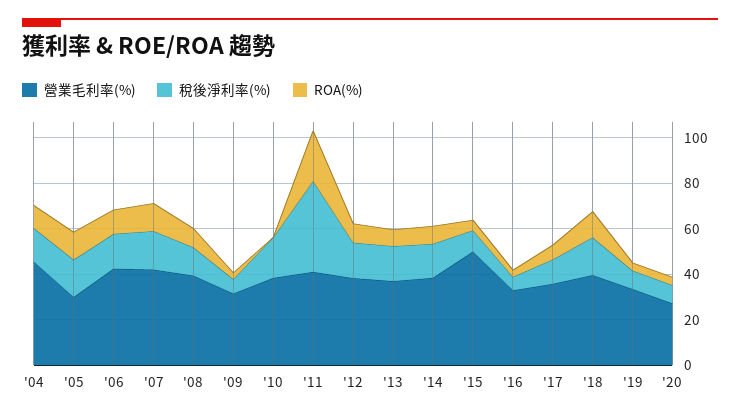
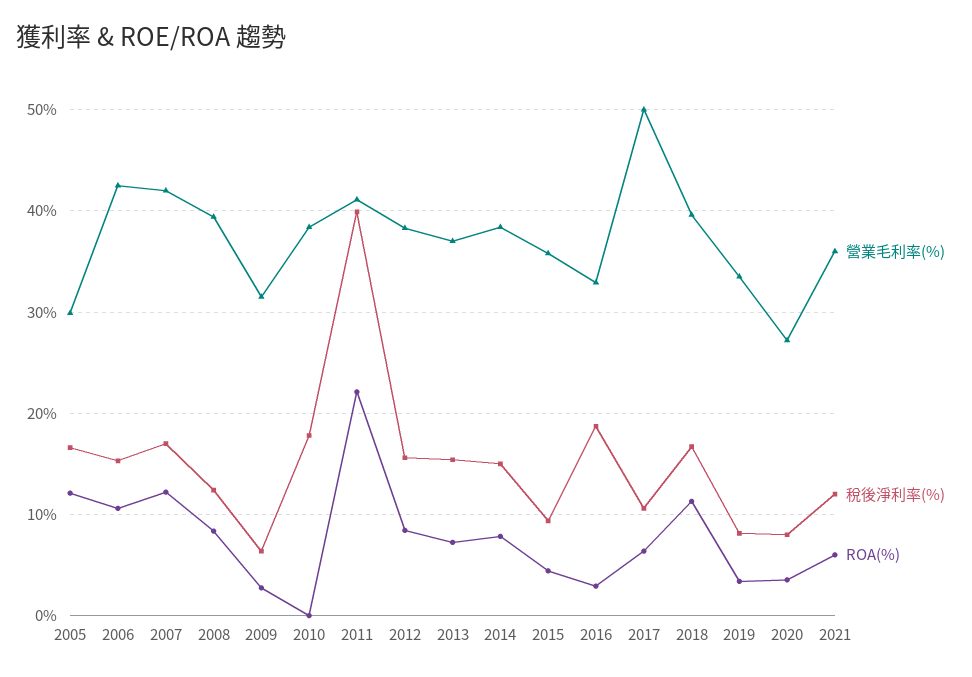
營業毛利率(%), '04: 45 -> none
稅後淨利率(%), '04: 15 -> none
ROA(%), '04: 10 -> none
營業毛利率(%), '15: 50 -> 36
稅後淨利率(%), '16: 5 -> 19
營業毛利率(%), '17: 35 -> 50
營業毛利率(%), 2021: none -> 36
稅後淨利率(%), 2021: none -> 12
ROA(%), 2021: none -> 6

